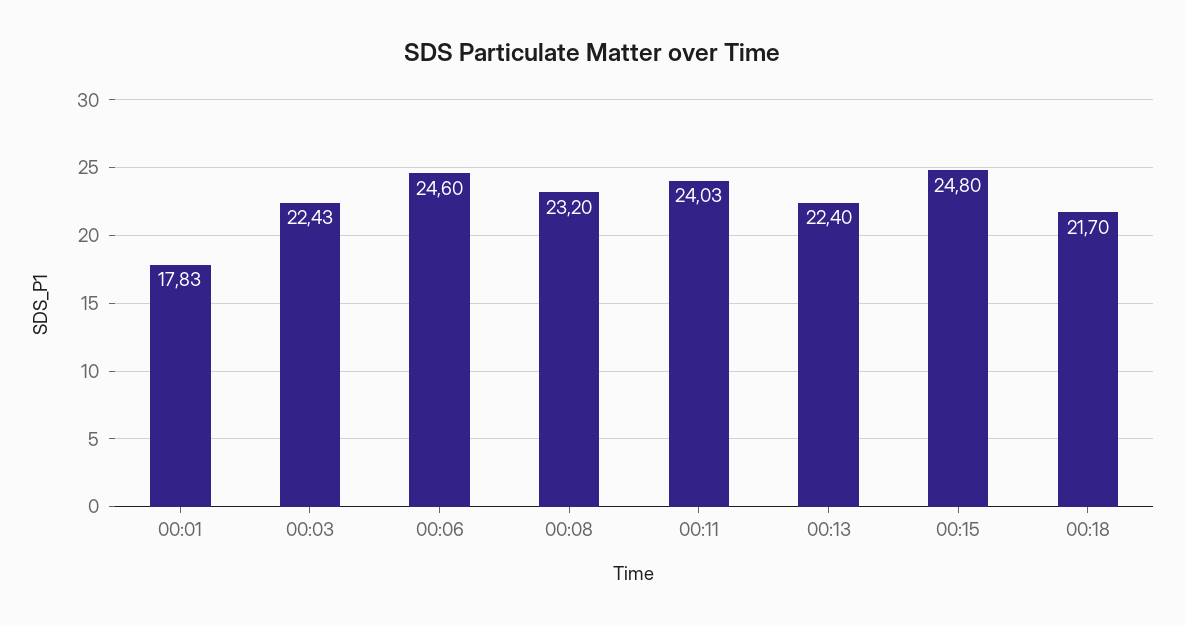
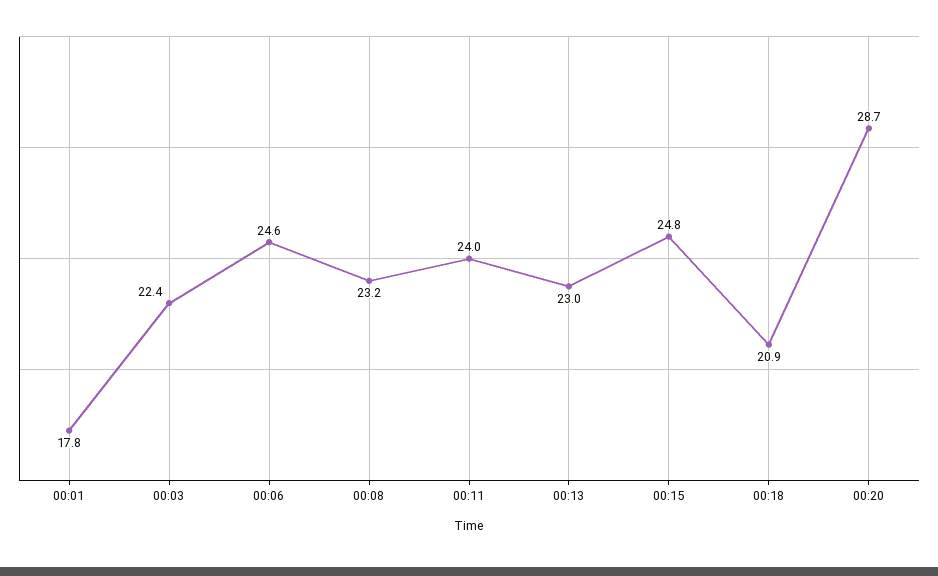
00:13: 22.4 -> 23
00:18: 21.7 -> 20.9
00:20: none -> 28.7

